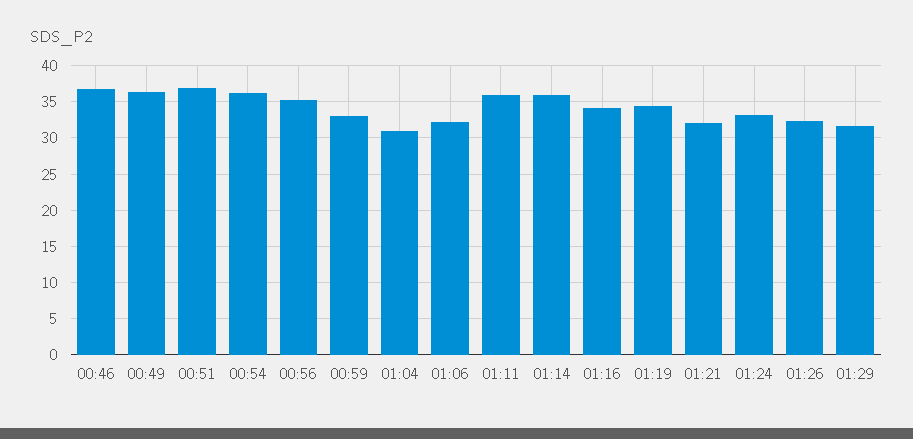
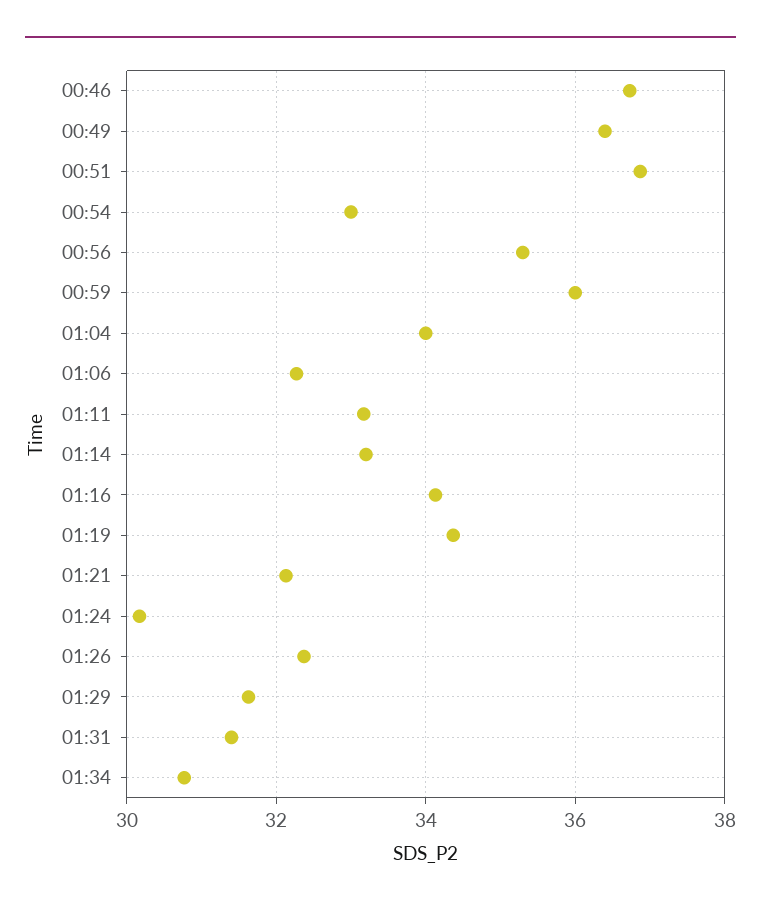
00:54: 36 -> 33
00:59: 33 -> 36
01:04: 31 -> 34
01:11: 36 -> 33.2
01:14: 36 -> 33.2
01:24: 33 -> 30.2
01:31: none -> 31.4
01:34: none -> 30.8

